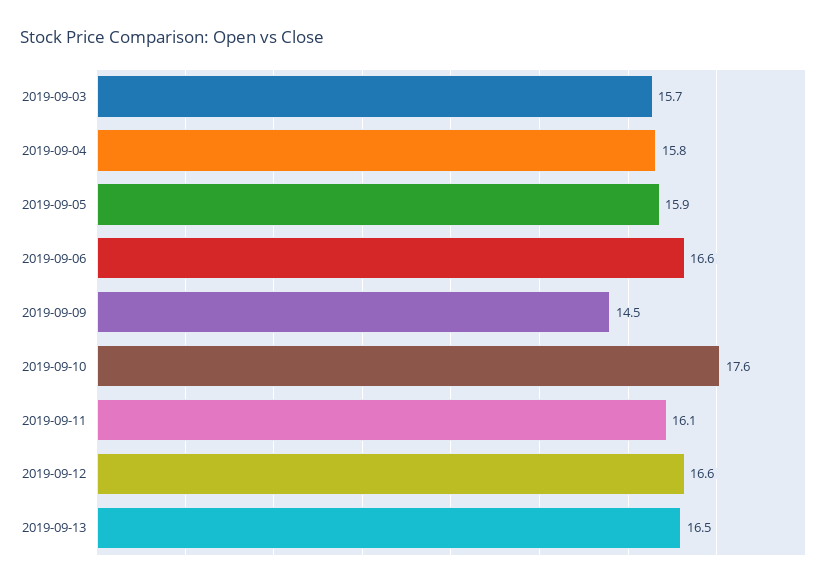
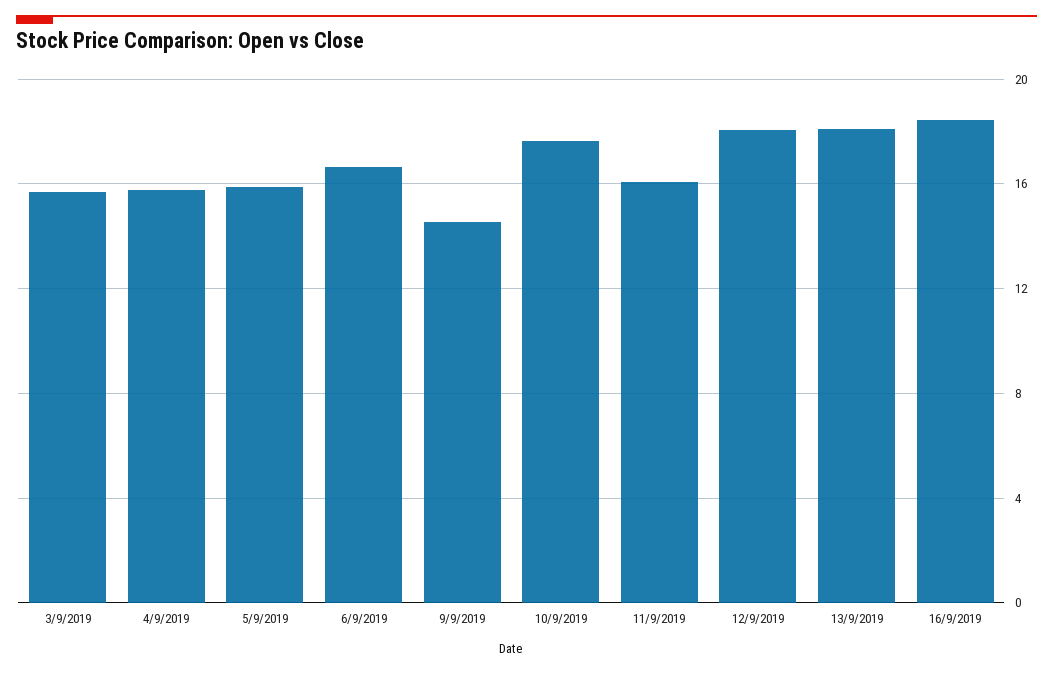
2019-09-12: 16.6 -> 18
2019-09-13: 16.5 -> 18
16/9/2019: none -> 18.5

